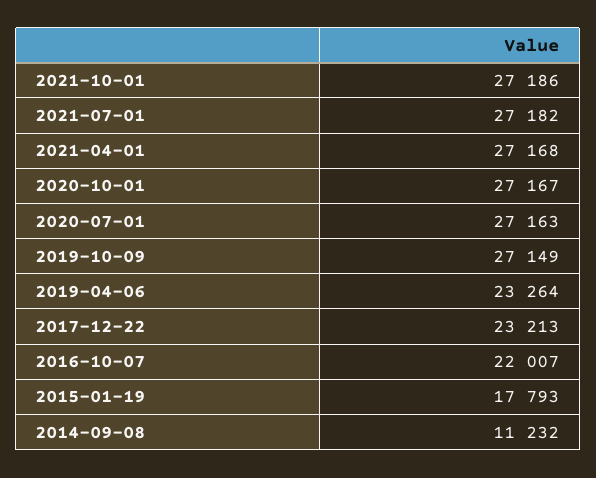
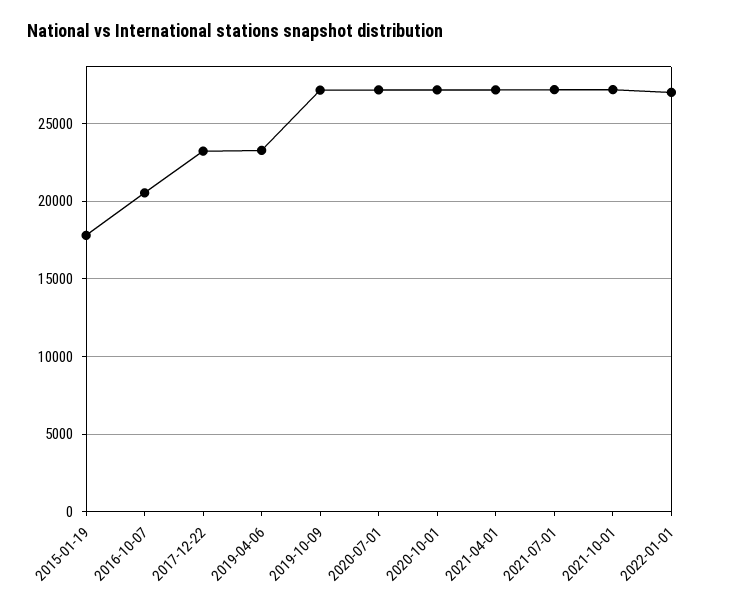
2016-10-07: 22007 -> 20500
2014-09-08: 11232 -> none
2022-01-01: none -> 27000

